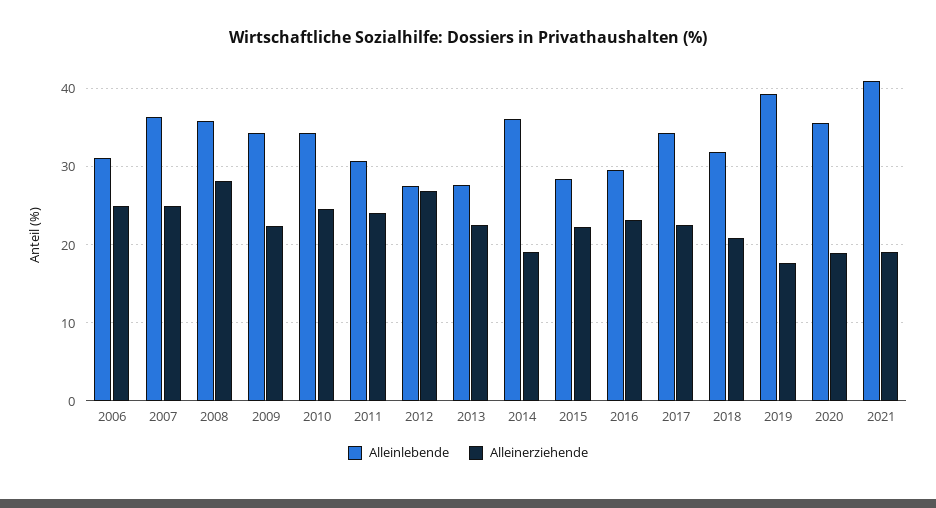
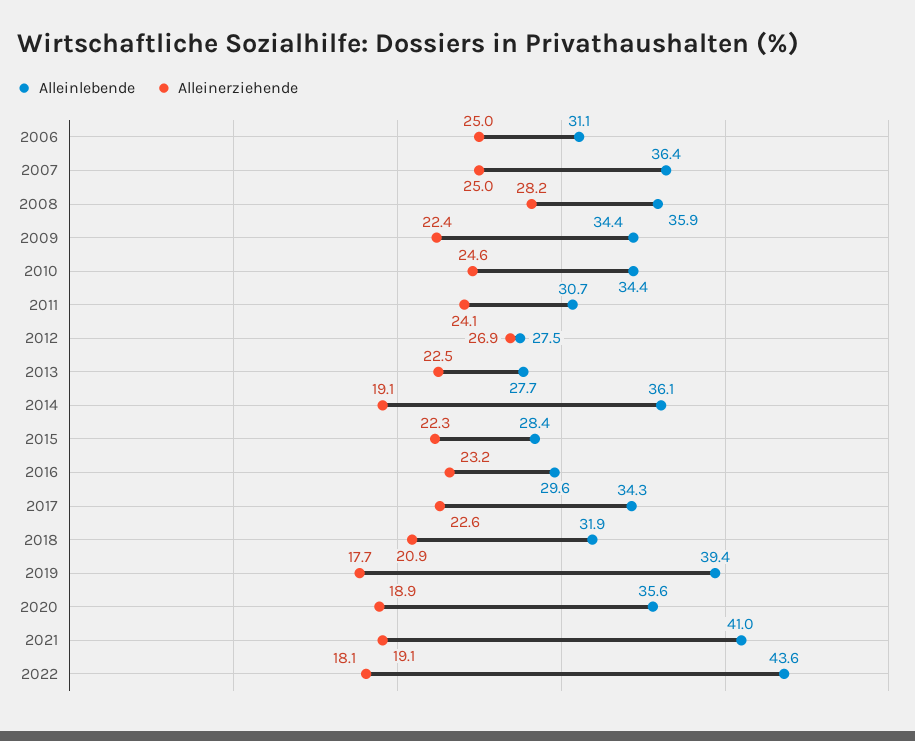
Alleinlebende, 2022: none -> 43.6
Alleinerziehende, 2022: none -> 18.1

